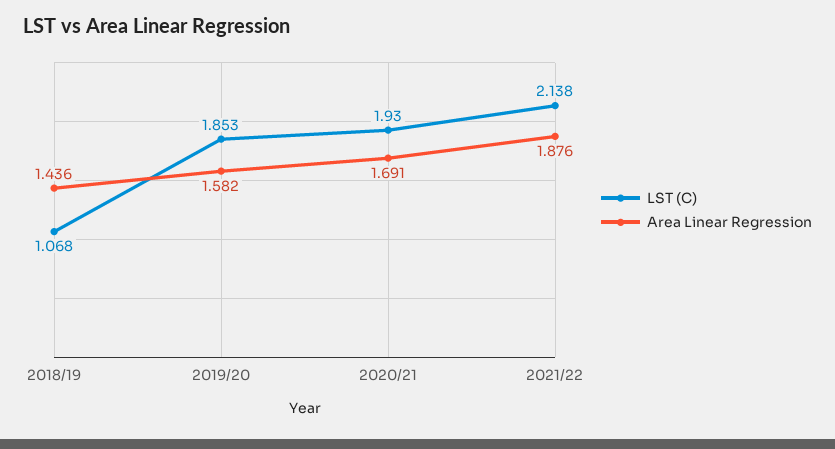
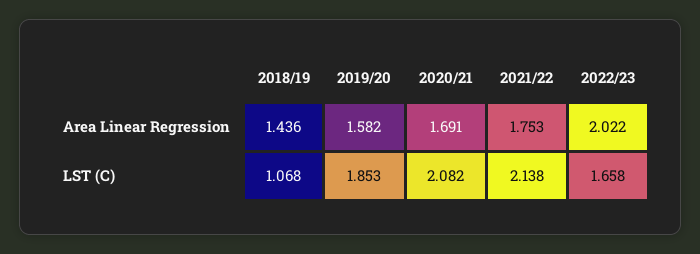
LST (C), 2020/21: 1.93 -> 2.082
Area Linear Regression, 2021/22: 1.876 -> 1.753
Area Linear Regression, 2022/23: none -> 2.022
LST (C), 2022/23: none -> 1.658

